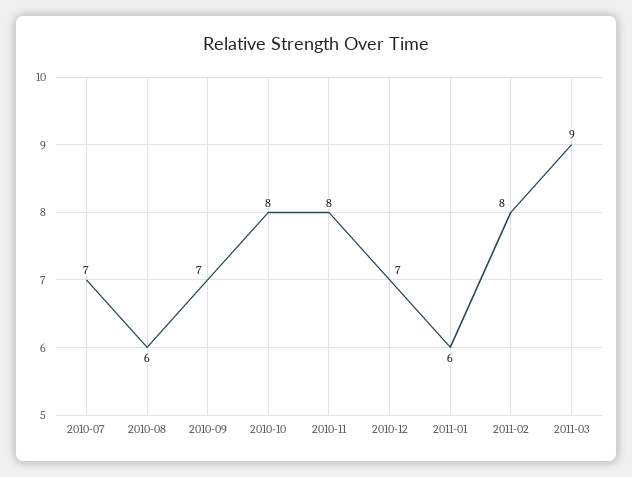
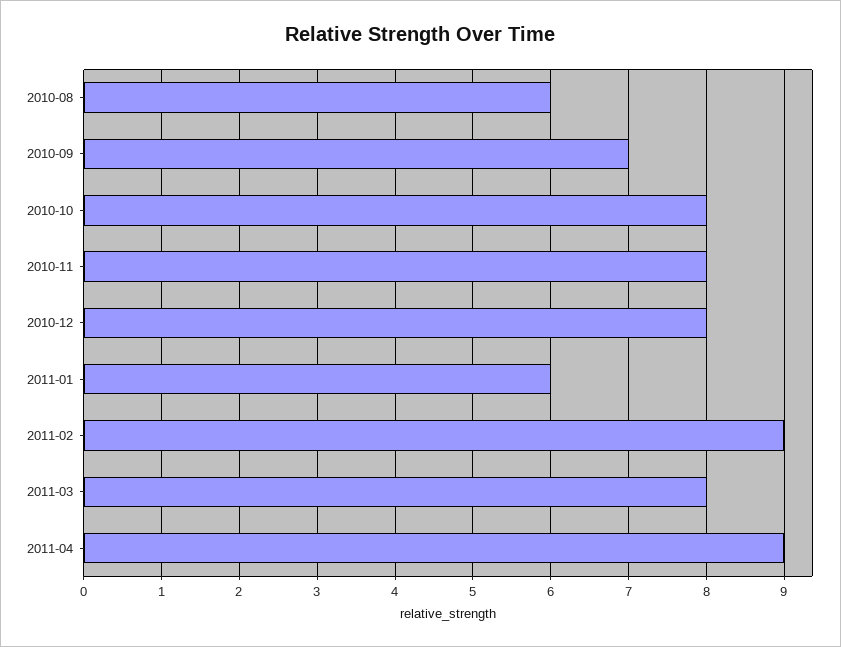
2010-07: 7 -> none
2010-12: 7 -> 8
2011-02: 8 -> 9
2011-03: 9 -> 8
2011-04: none -> 9

